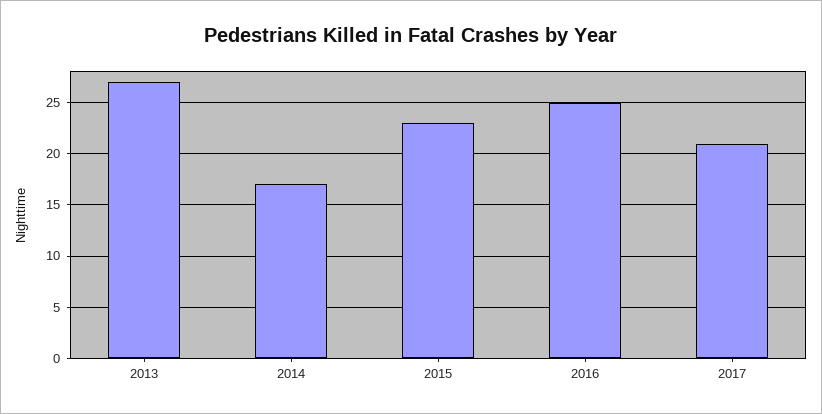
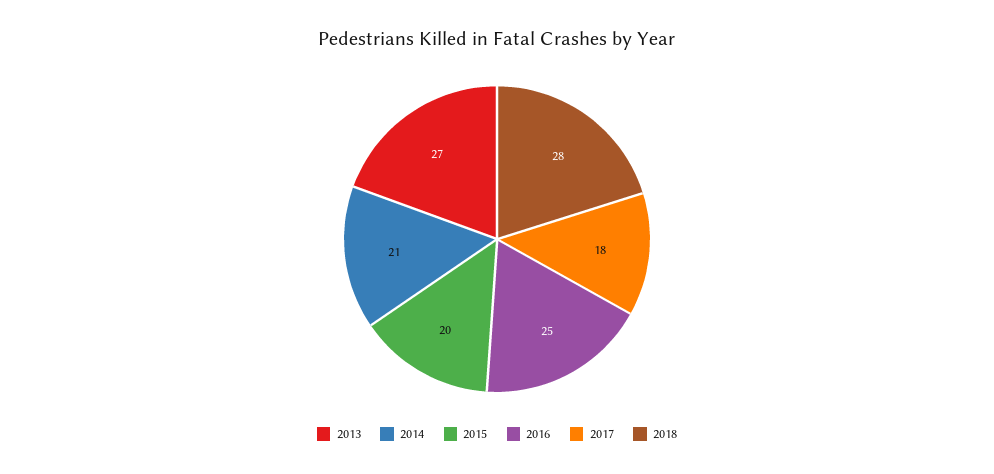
2014: 17 -> 21
2015: 23 -> 20
2017: 21 -> 18
2018: none -> 28

